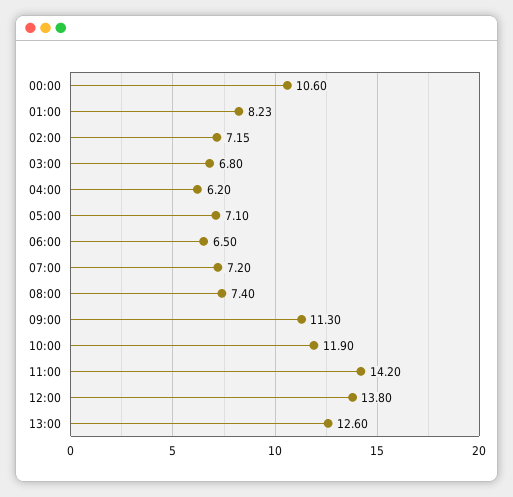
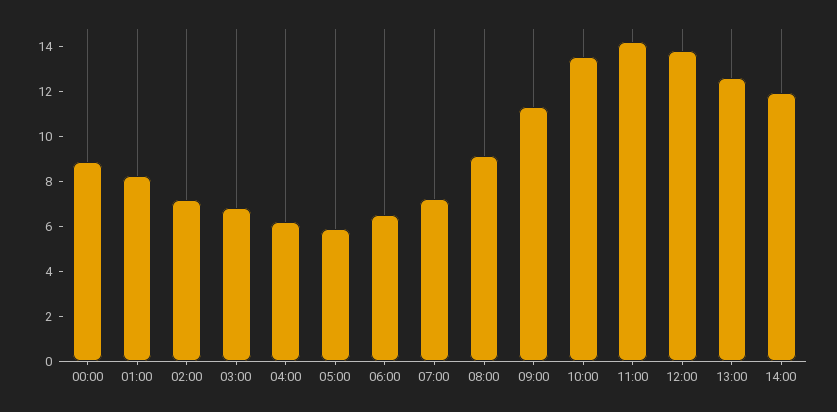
00:00: 10.6 -> 9
05:00: 7.1 -> 6
08:00: 7.4 -> 9
10:00: 11.9 -> 13.5
14:00: none -> 12

